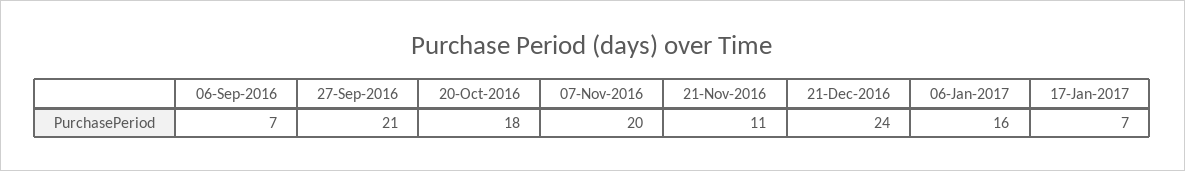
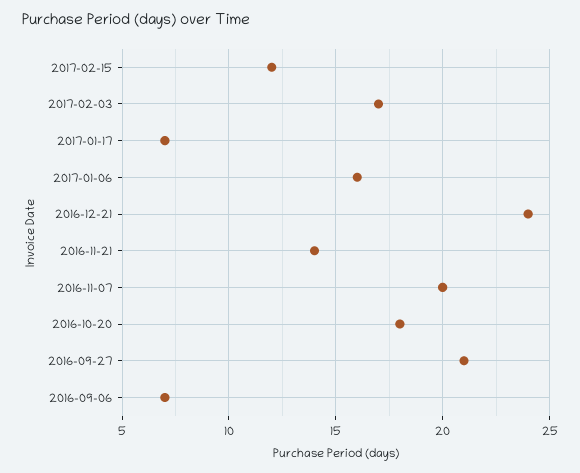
21-Nov-2016: 11 -> 14
2017-02-15: none -> 12
2017-02-03: none -> 17

